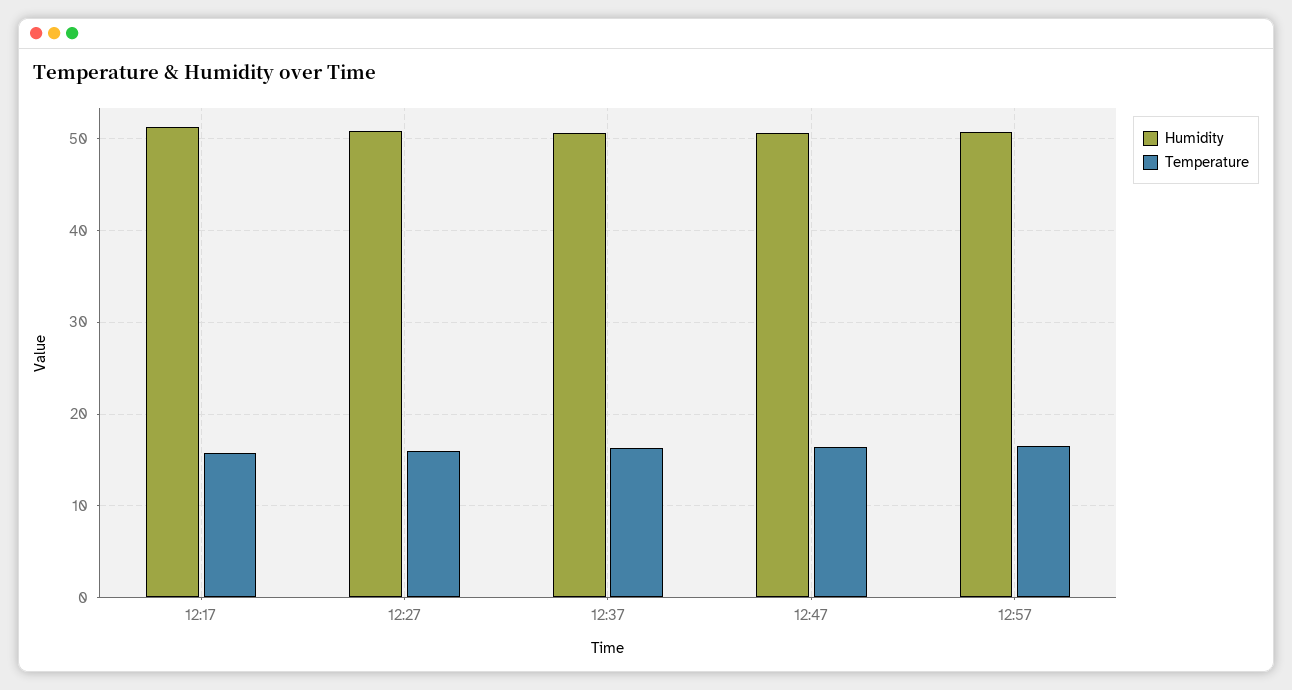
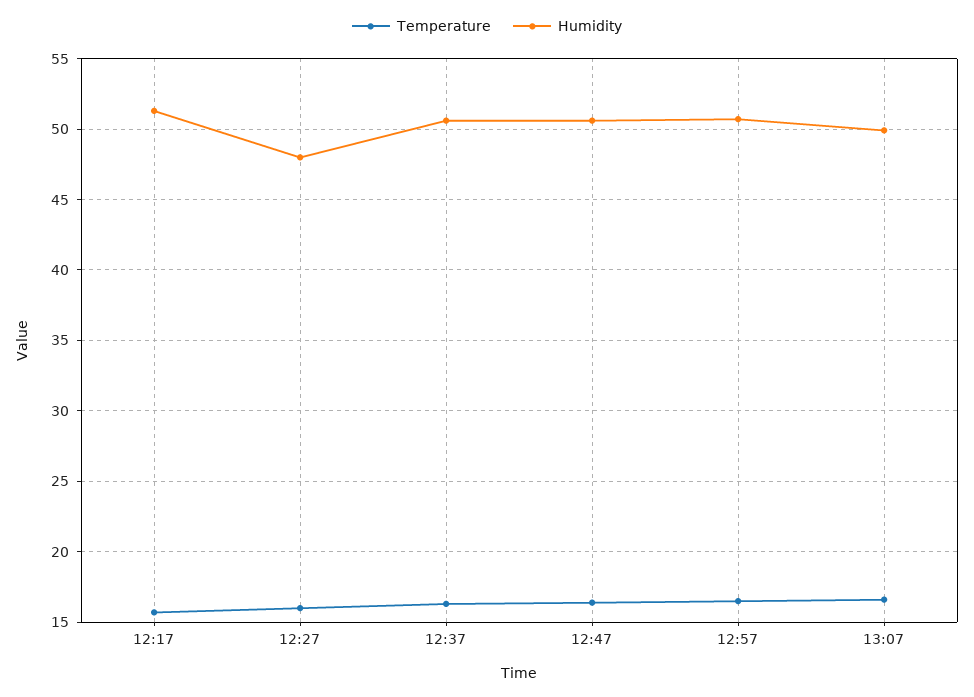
Humidity, 12:27: 51 -> 48
Temperature, 13:07: none -> 16.5
Humidity, 13:07: none -> 50

